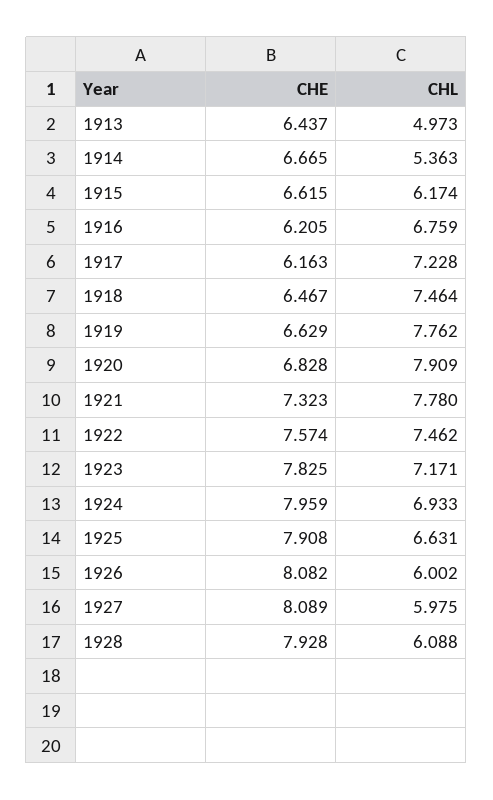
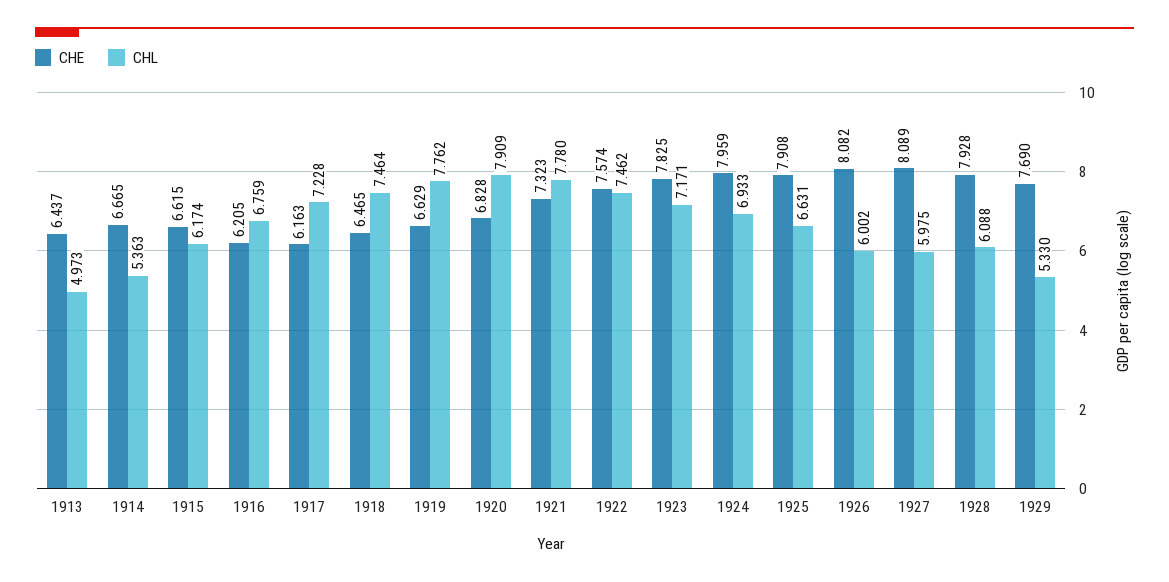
CHE, 1918: 6.467 -> 6.465
CHE, 1929: none -> 7.69
CHL, 1929: none -> 5.33

